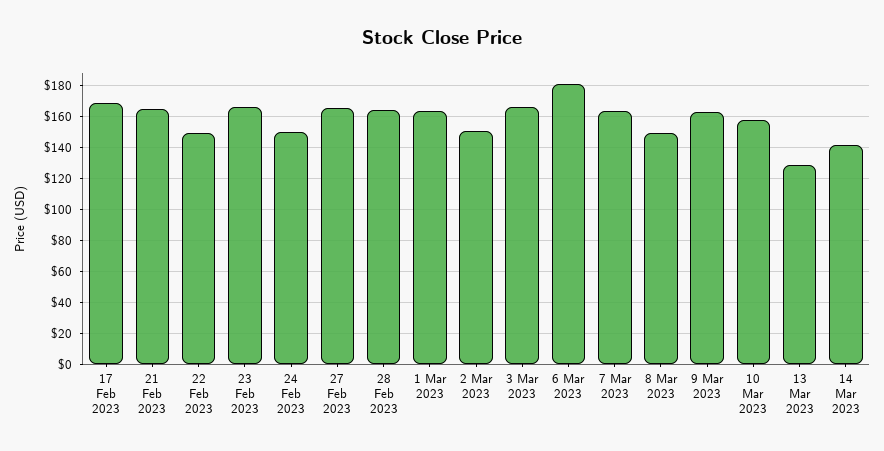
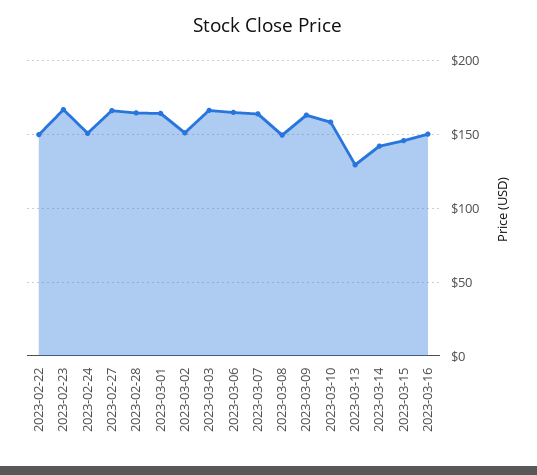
17 Feb 2023: 170 -> none
21 Feb 2023: 165 -> none
6 Mar 2023: 180 -> 165
2023-03-15: none -> 145
2023-03-16: none -> 150

